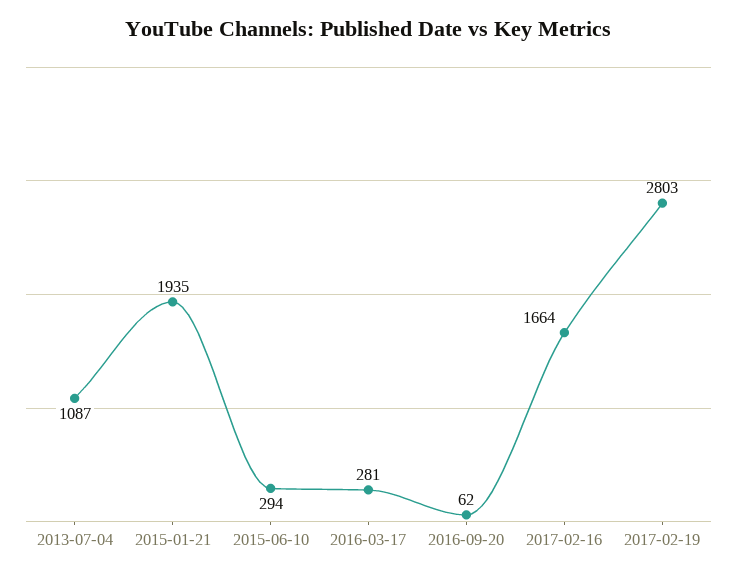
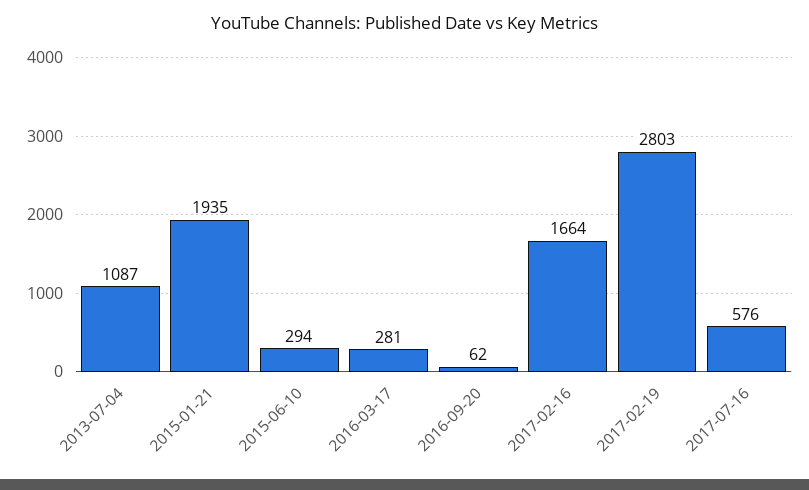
2017-07-16: none -> 576

